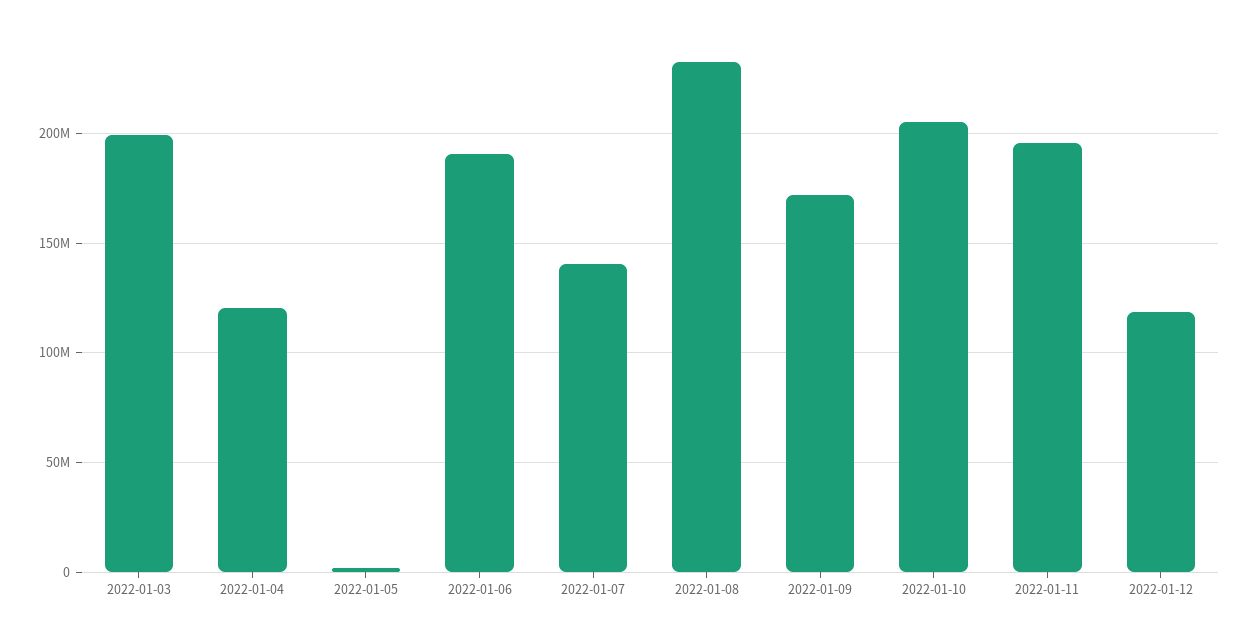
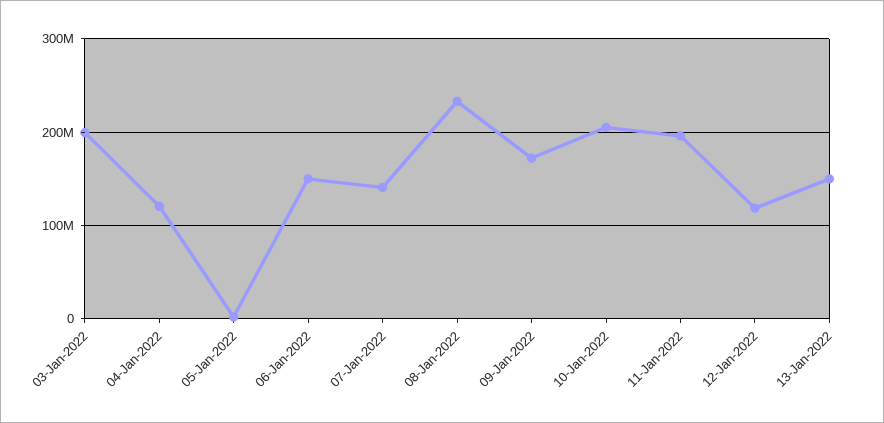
2022-01-06: 190000000 -> 150000000
13-Jan-2022: none -> 150000000

